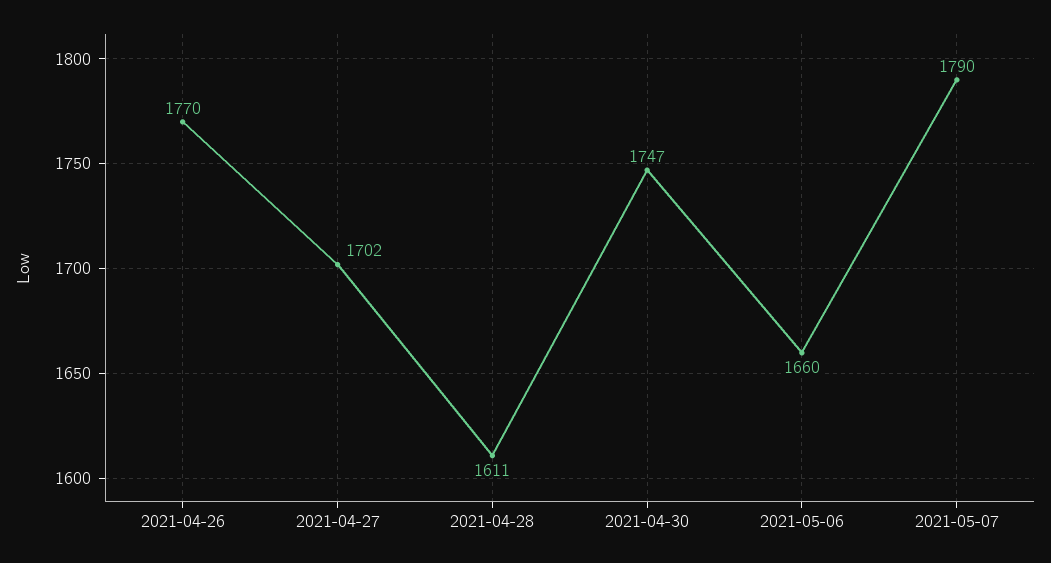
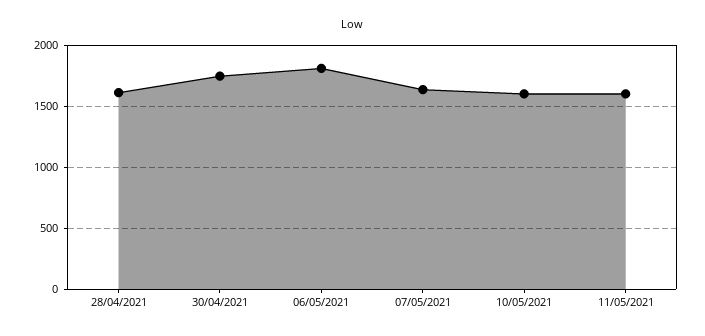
2021-04-26: 1770 -> none
2021-04-27: 1702 -> none
2021-05-06: 1660 -> 1800
2021-05-07: 1790 -> 1650
10/05/2021: none -> 1600
11/05/2021: none -> 1600

